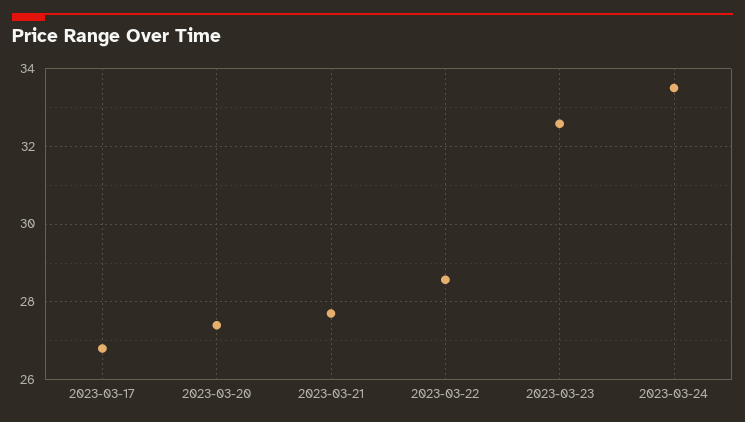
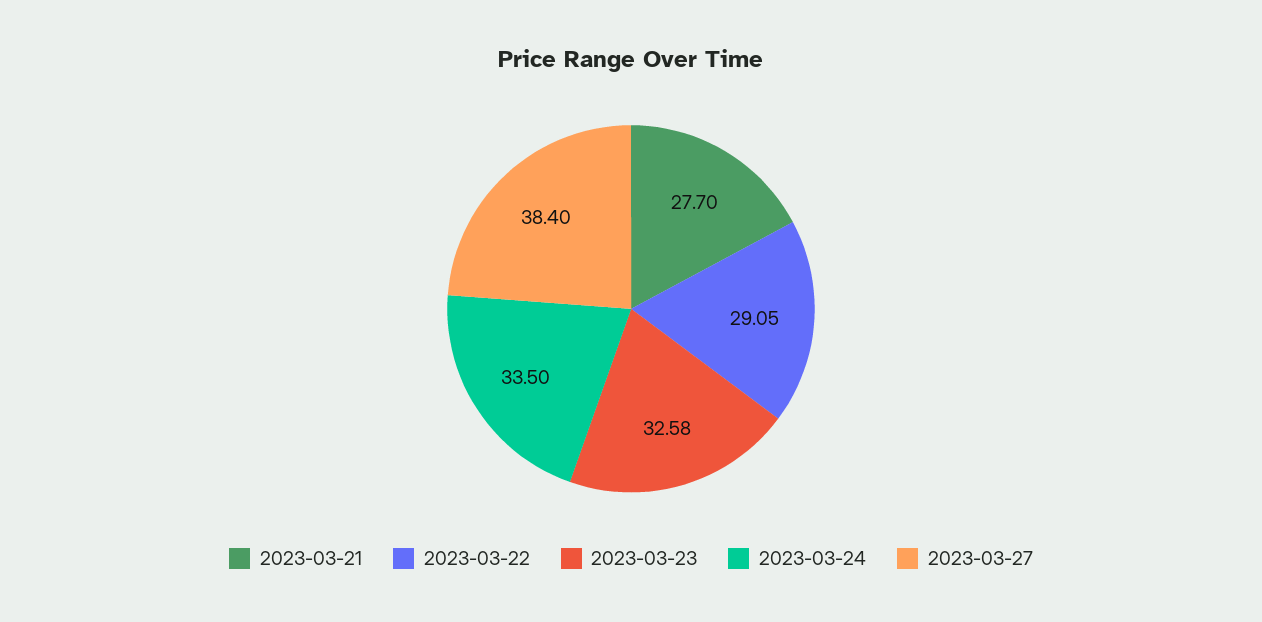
2023-03-17: 26.8 -> none
2023-03-20: 27.4 -> none
2023-03-22: 28.6 -> 29.05
2023-03-27: none -> 38.4

